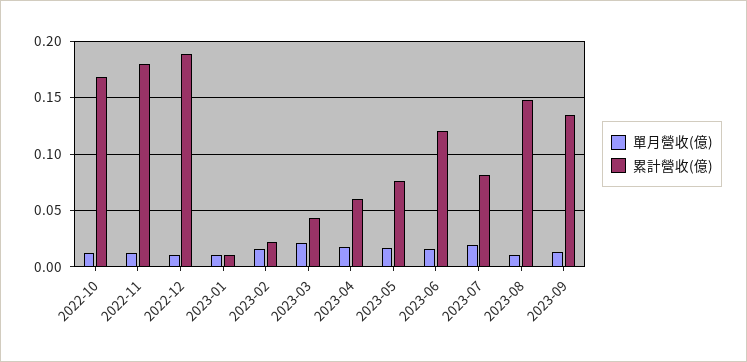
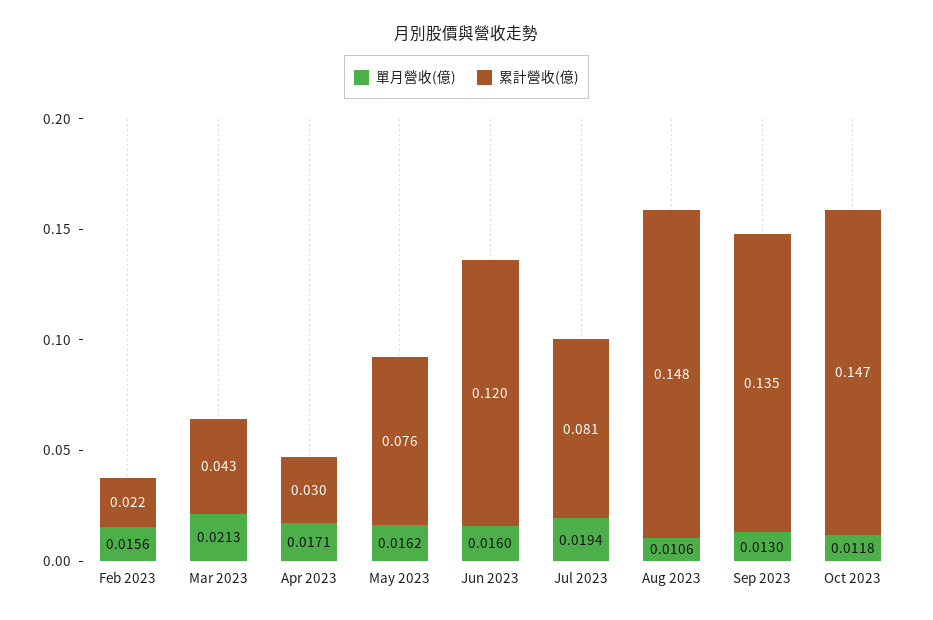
單月營收(億), 2022-10: 0.01 -> none
累計營收(億), 2022-10: 0.17 -> none
單月營收(億), 2022-11: 0.01 -> none
累計營收(億), 2022-11: 0.18 -> none
單月營收(億), 2022-12: 0.01 -> none
累計營收(億), 2022-12: 0.19 -> none
單月營收(億), 2023-01: 0.01 -> none
累計營收(億), 2023-01: 0.01 -> none
累計營收(億), 2023-04: 0.06 -> 0.03
單月營收(億), Oct 2023: none -> 0.0118
累計營收(億), Oct 2023: none -> 0.147

